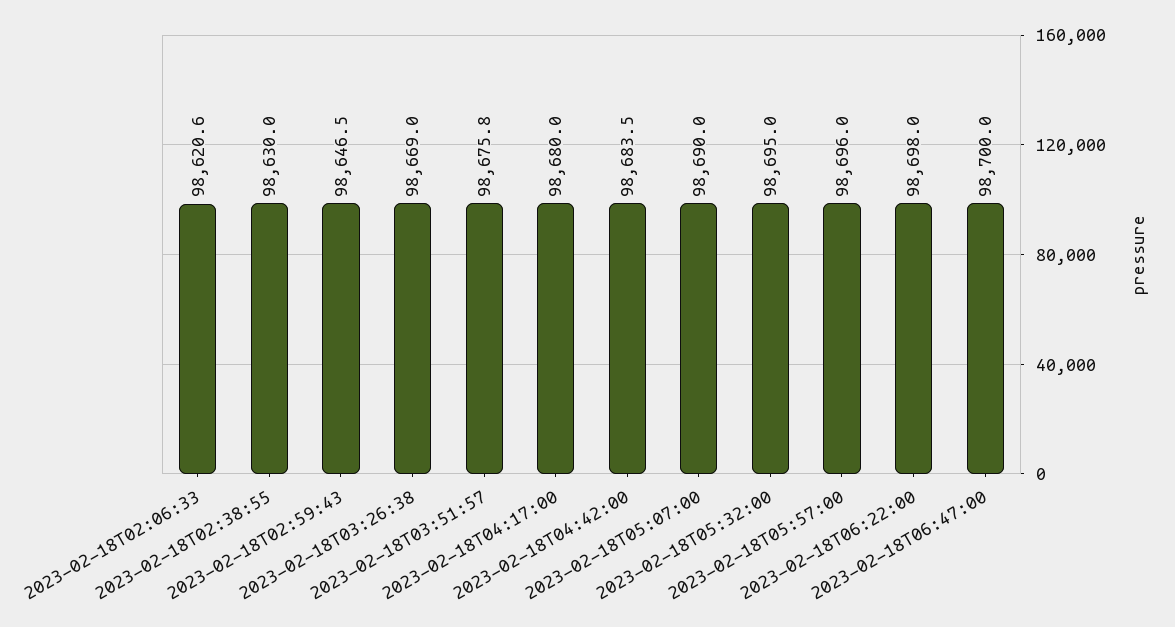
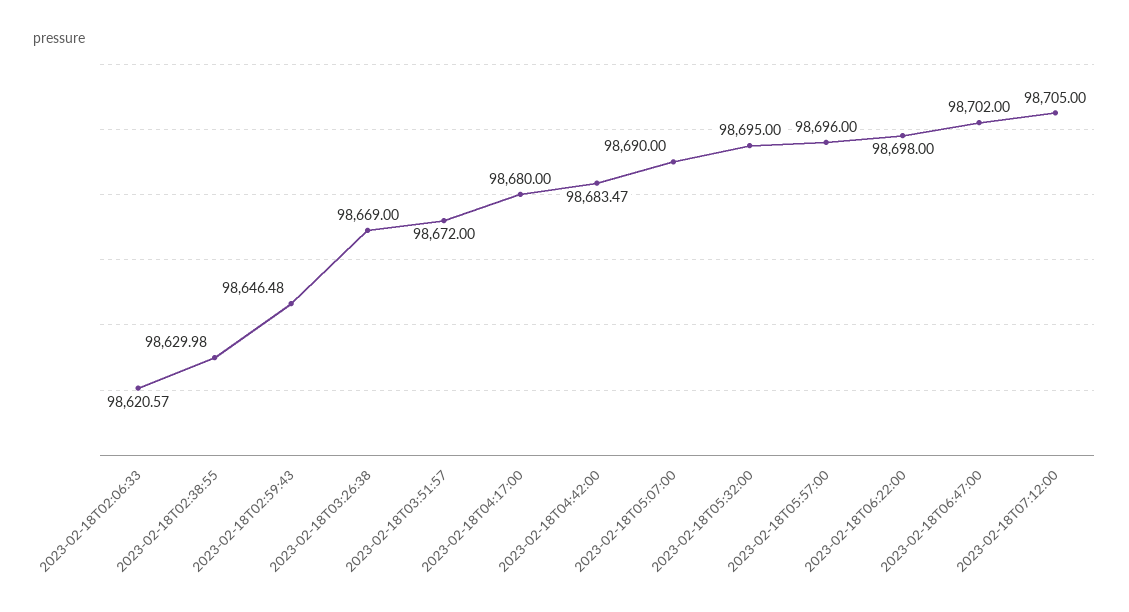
2023-02-18T03:51:57: 98675.8 -> 98672
2023-02-18T06:47:00: 98700 -> 98702
2023-02-18T07:12:00: none -> 98705

